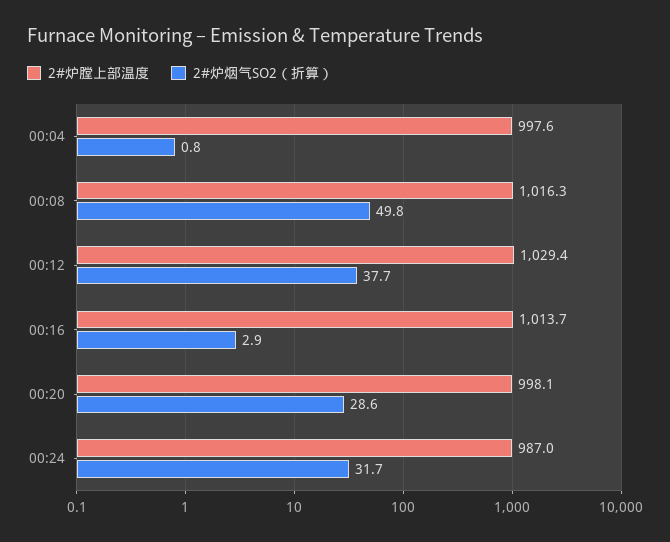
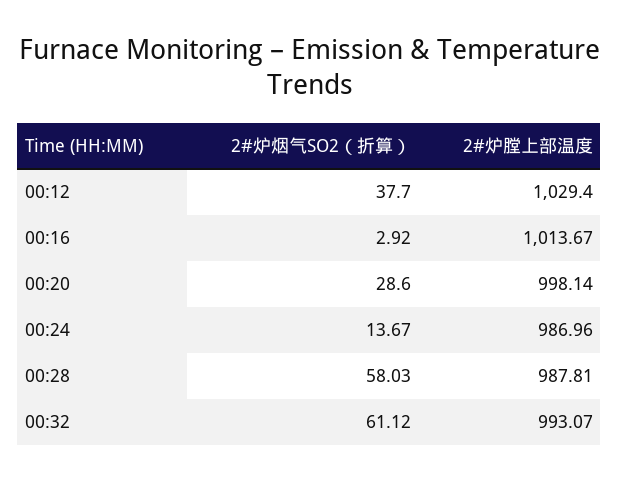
2#炉膛上部温度, 00:04: 997.6 -> none
2#炉烟气SO2（折算）, 00:04: 0.8 -> none
2#炉膛上部温度, 00:08: 1016.3 -> none
2#炉烟气SO2（折算）, 00:08: 49.8 -> none
2#炉烟气SO2（折算）, 00:24: 31.7 -> 13.67
2#炉烟气SO2（折算）, 00:28: none -> 58.03
2#炉膛上部温度, 00:28: none -> 987.81
2#炉烟气SO2（折算）, 00:32: none -> 61.12
2#炉膛上部温度, 00:32: none -> 993.07

